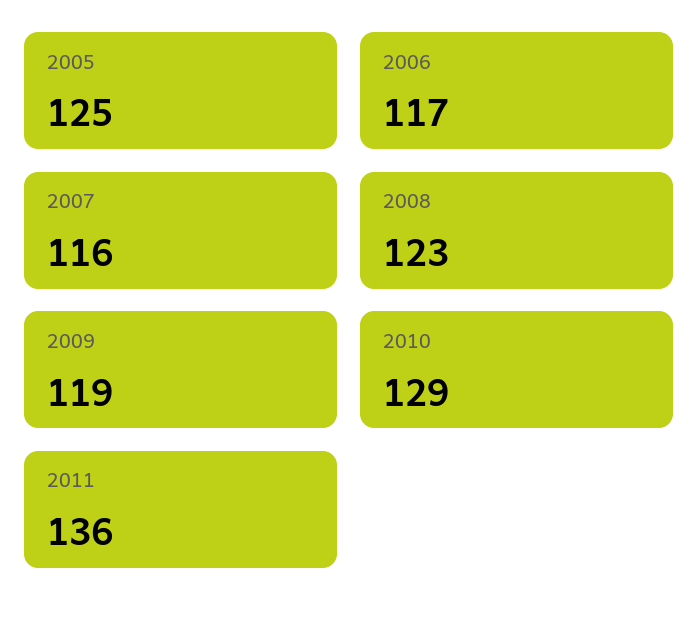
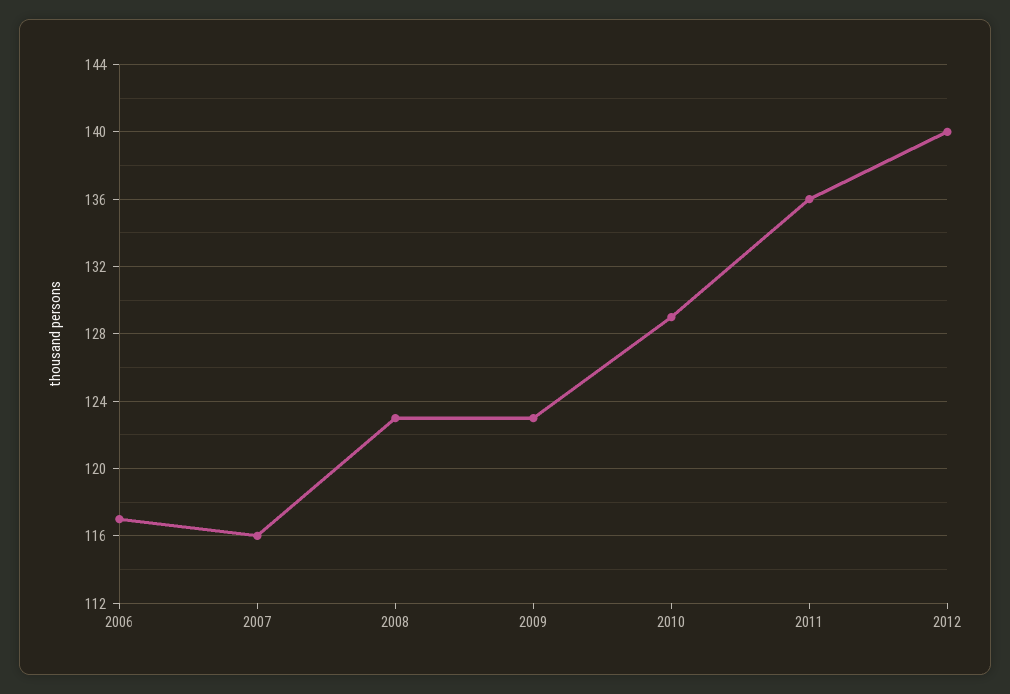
2005: 125 -> none
2009: 119 -> 123
2012: none -> 140

